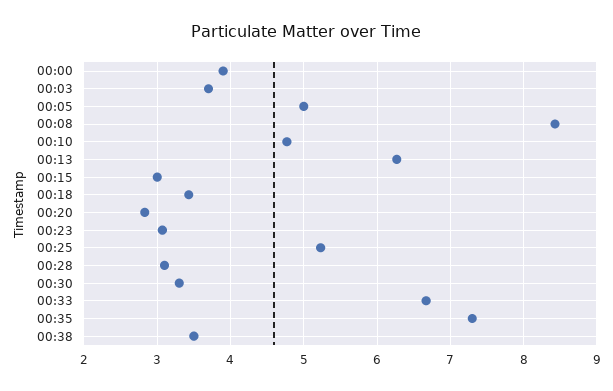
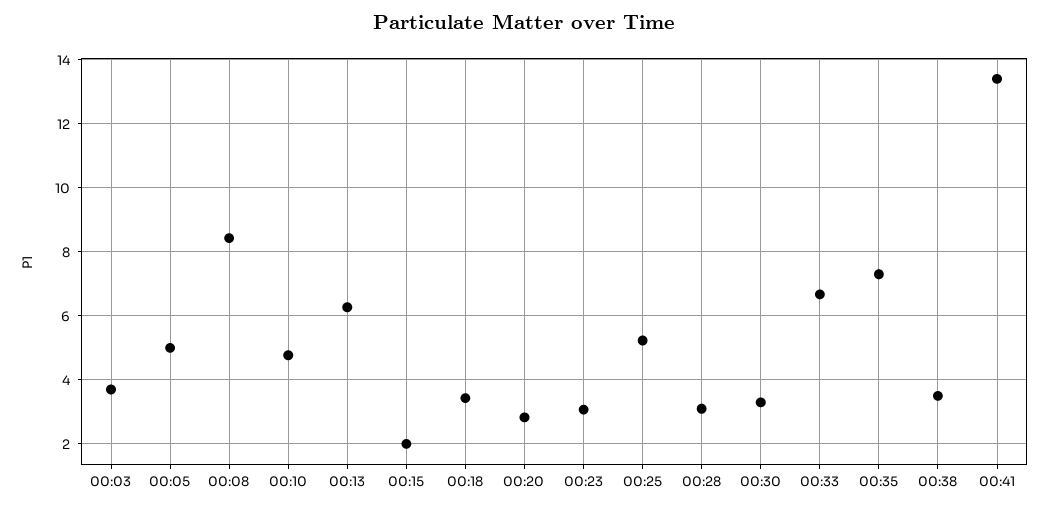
00:00: 3.9 -> none
00:15: 3 -> 2
00:41: none -> 13.4

